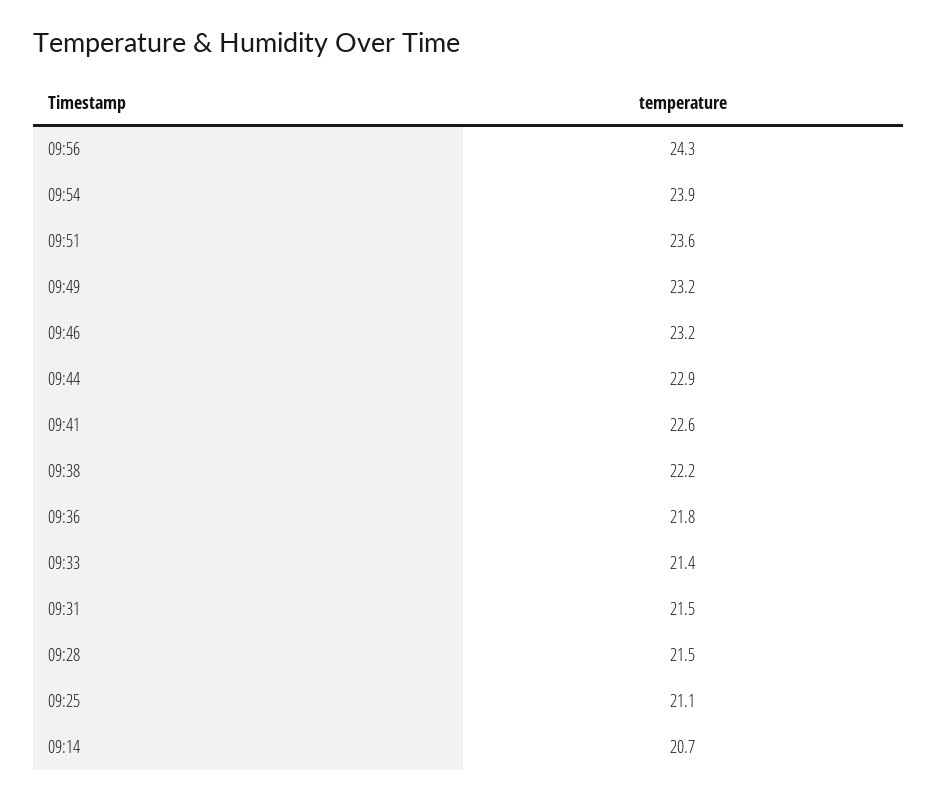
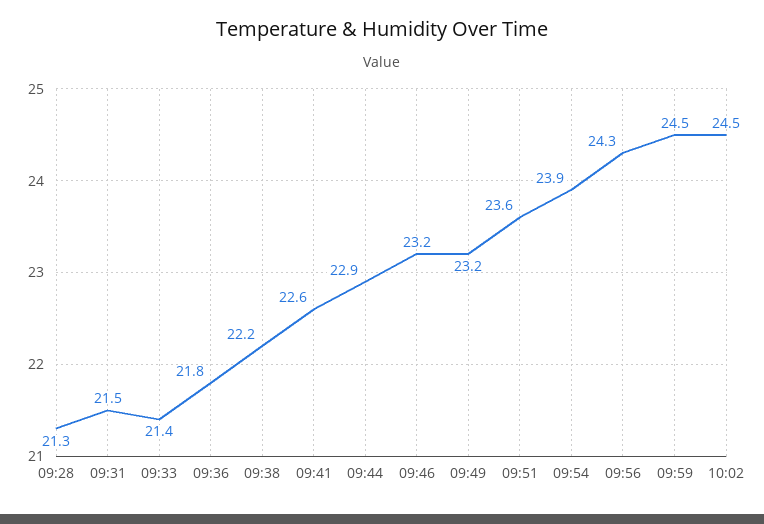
09:28: 21.5 -> 21.3
09:25: 21.1 -> none
09:14: 20.7 -> none
09:59: none -> 24.5
10:02: none -> 24.5

